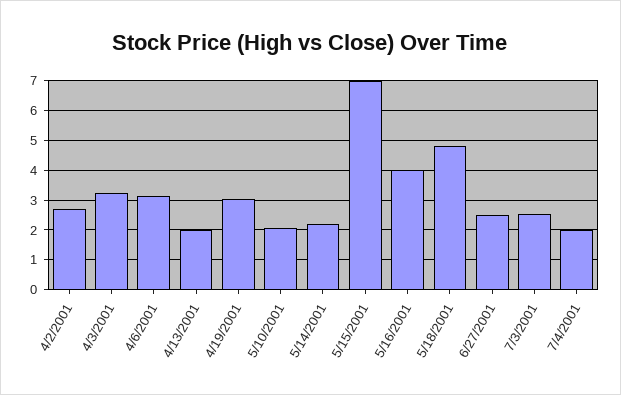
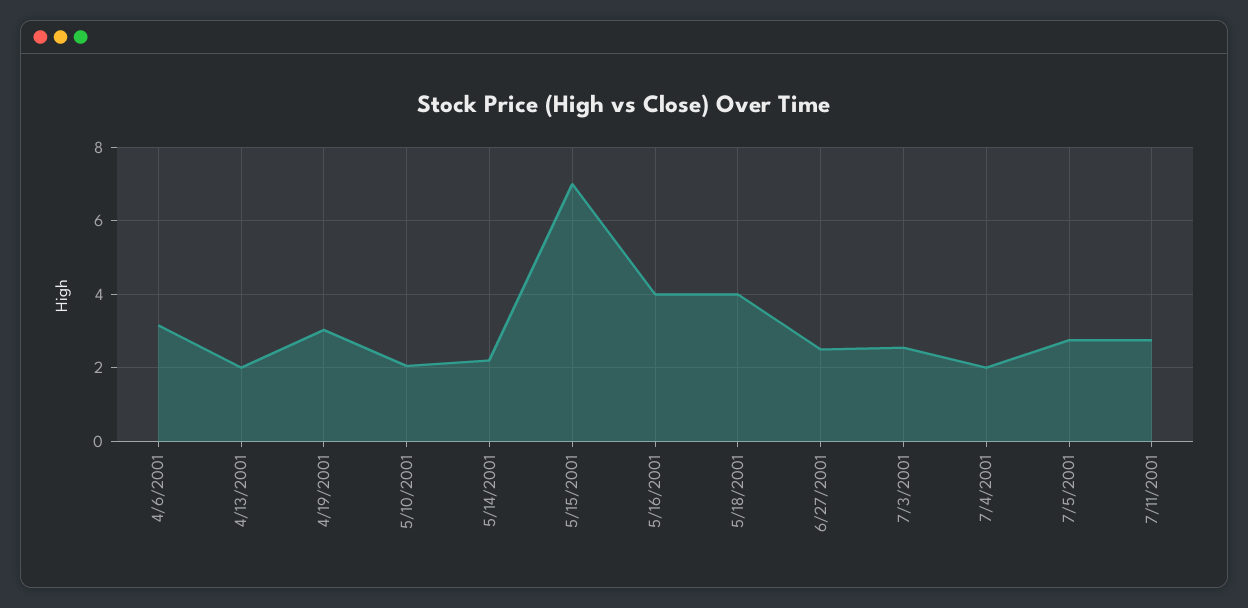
4/2/2001: 2.75 -> none
4/3/2001: 3.25 -> none
5/18/2001: 4.75 -> 4
7/5/2001: none -> 2.8
7/11/2001: none -> 2.8

